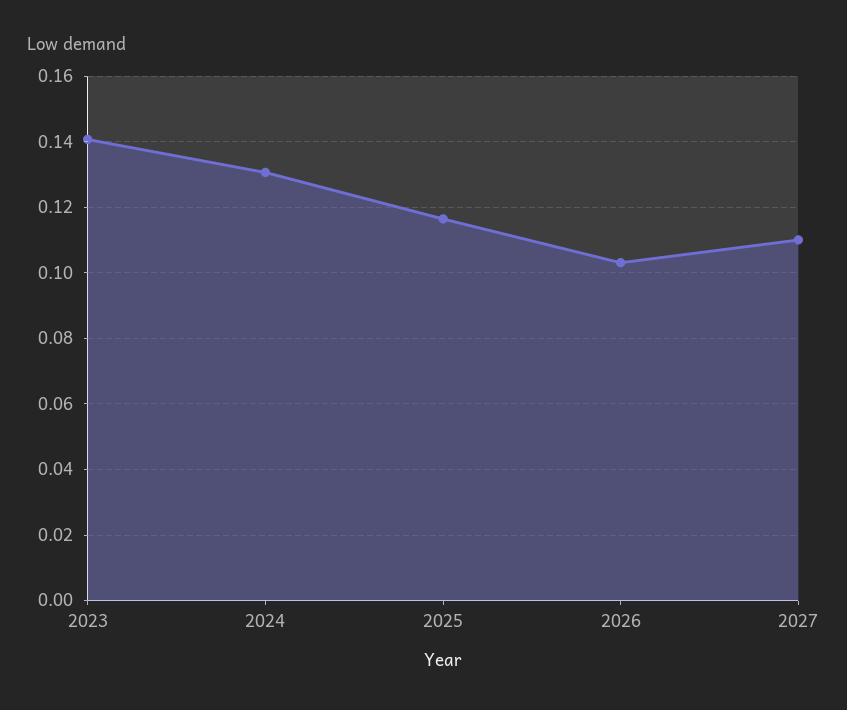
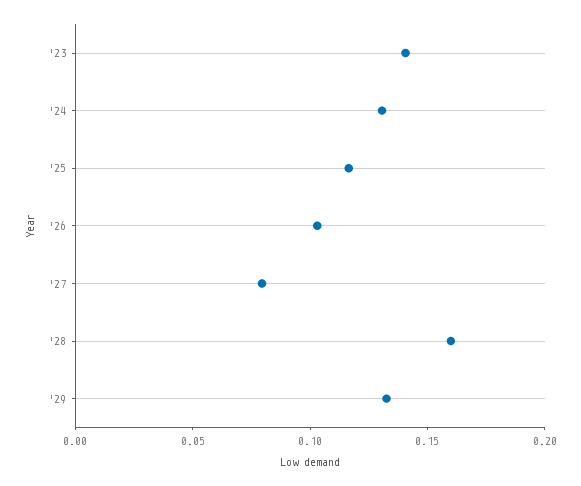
2027: 0.11 -> 0.08
'28: none -> 0.16
'29: none -> 0.13

